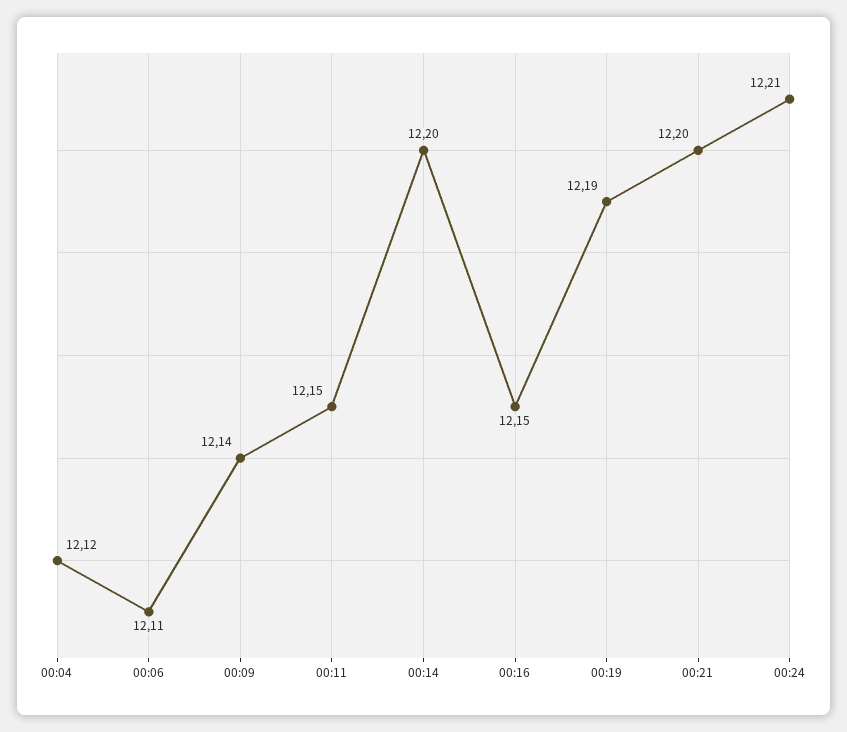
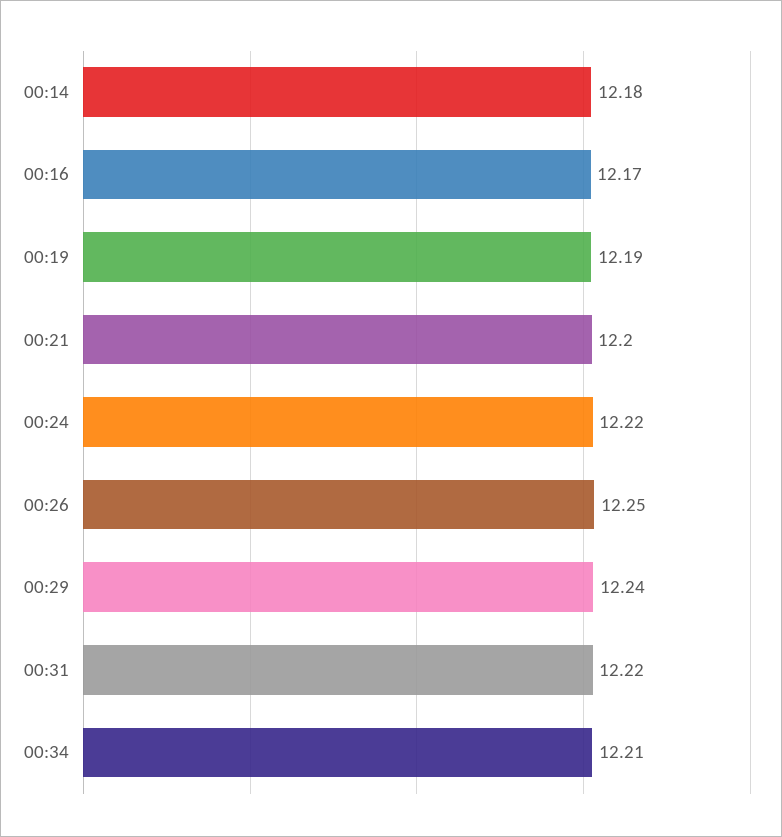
00:04: 12.12 -> none
00:06: 12.11 -> none
00:09: 12.14 -> none
00:11: 12.15 -> none
00:14: 12.2 -> 12.18
00:16: 12.15 -> 12.17
00:24: 12.21 -> 12.22
00:26: none -> 12.25
00:29: none -> 12.24
00:31: none -> 12.22
00:34: none -> 12.21

